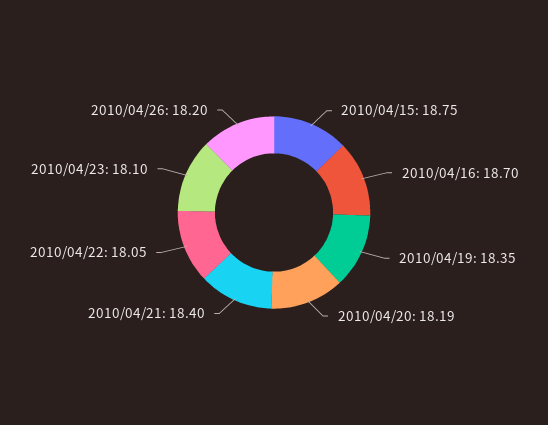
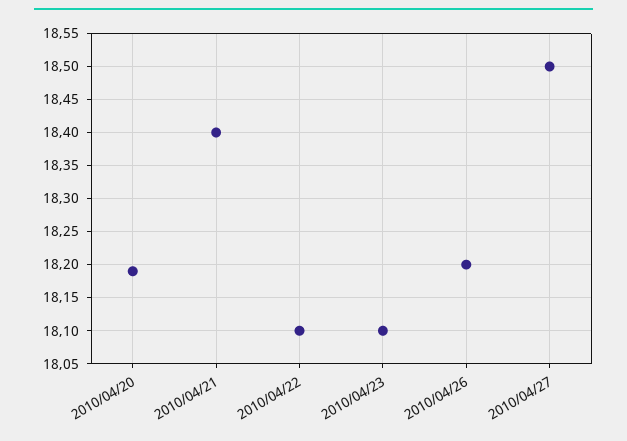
2010/04/15: 18.75 -> none
2010/04/16: 18.7 -> none
2010/04/19: 18.35 -> none
2010/04/22: 18.05 -> 18.1
2010/04/27: none -> 18.5

